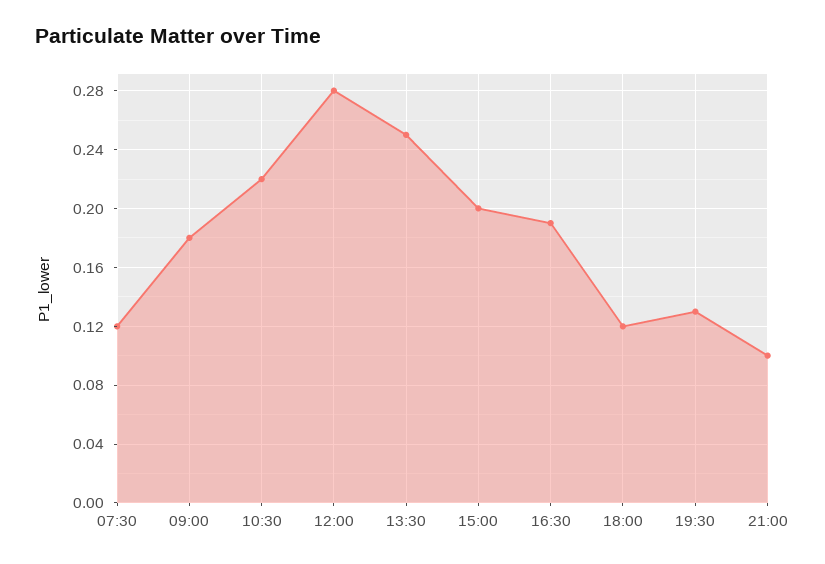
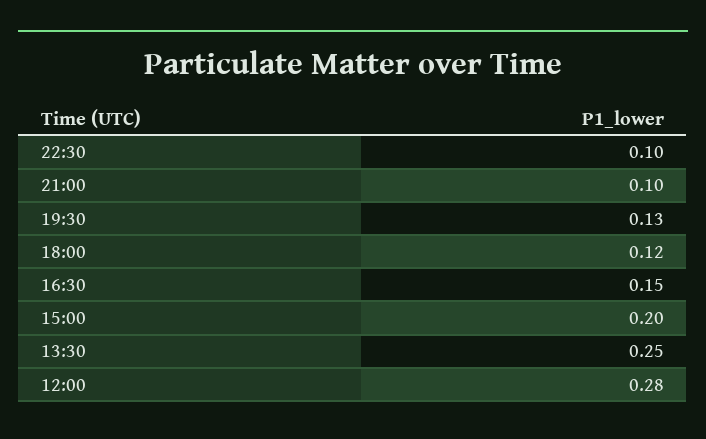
07:30: 0.12 -> none
09:00: 0.18 -> none
10:30: 0.22 -> none
16:30: 0.19 -> 0.15
22:30: none -> 0.1

